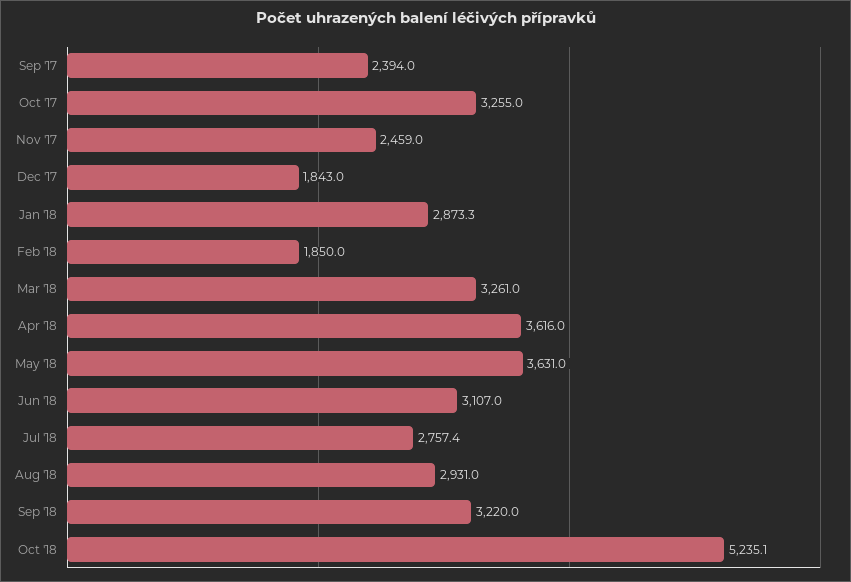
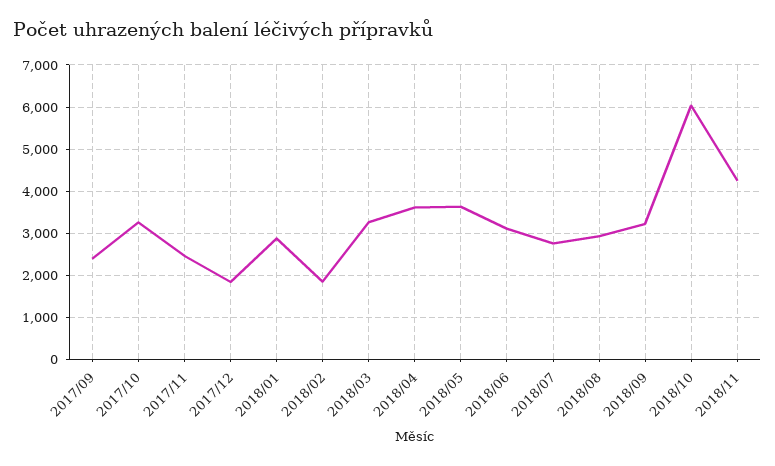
Oct '18: 5235.1 -> 6000
2018/11: none -> 4200

